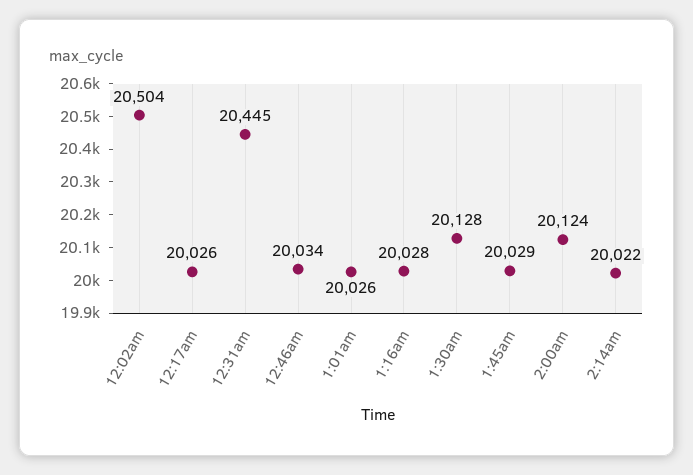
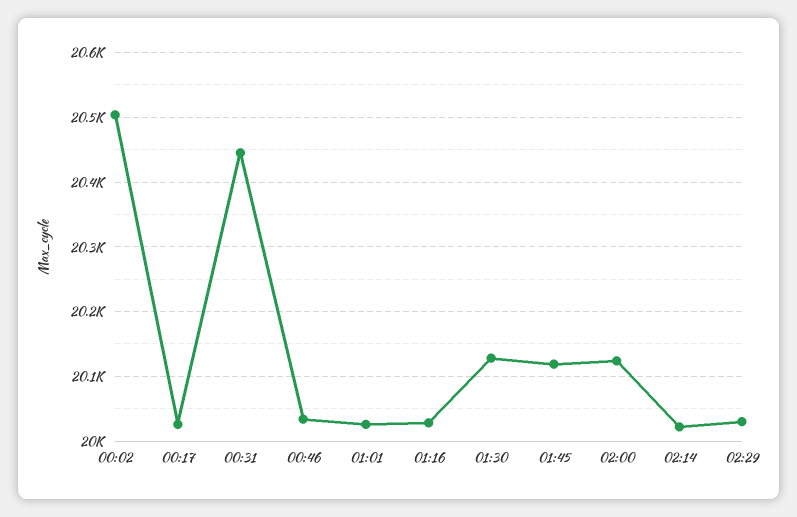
1:45am: 20029 -> 20120
02:29: none -> 20030

